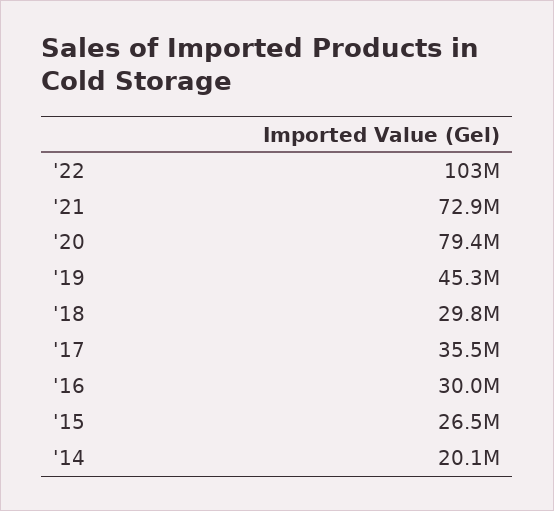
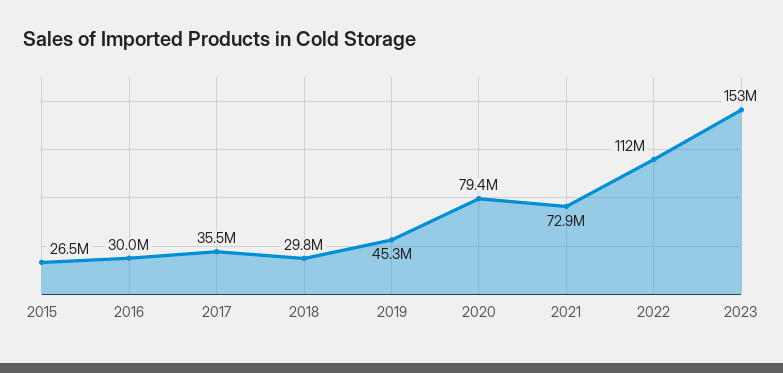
'22: 103000000 -> 112000000
'14: 20100000 -> none
2023: none -> 153000000

